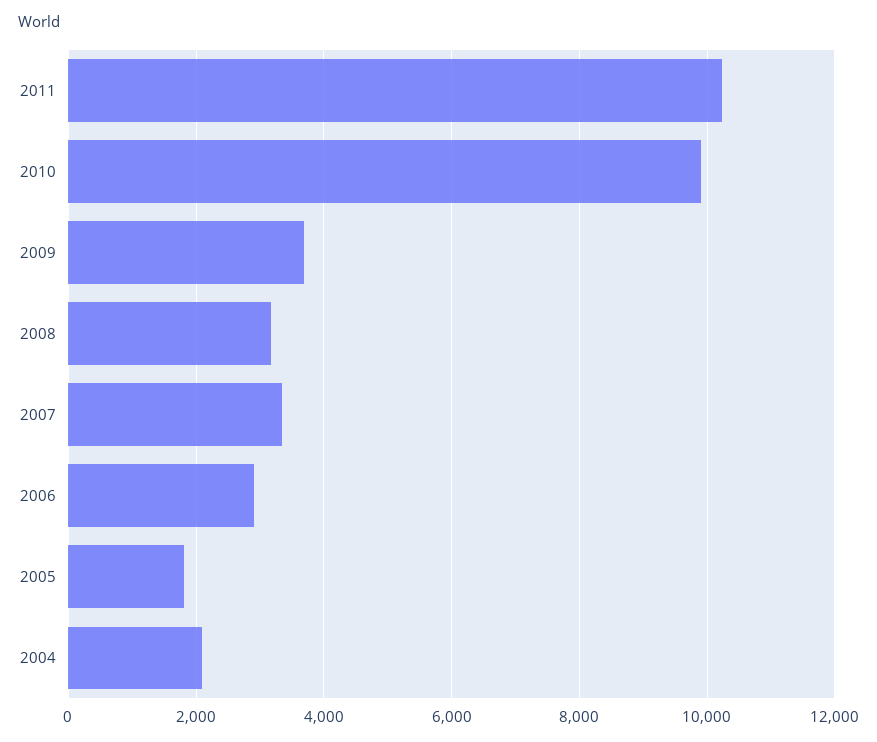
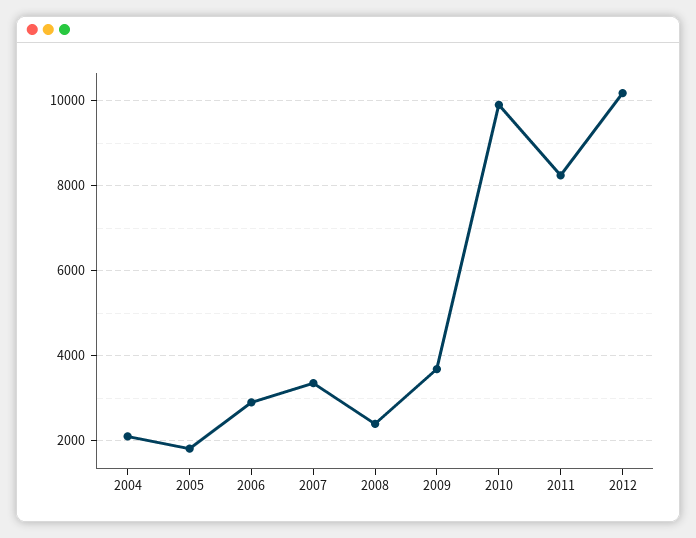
2011: 10200 -> 8200
2008: 3200 -> 2400
2012: none -> 10200

